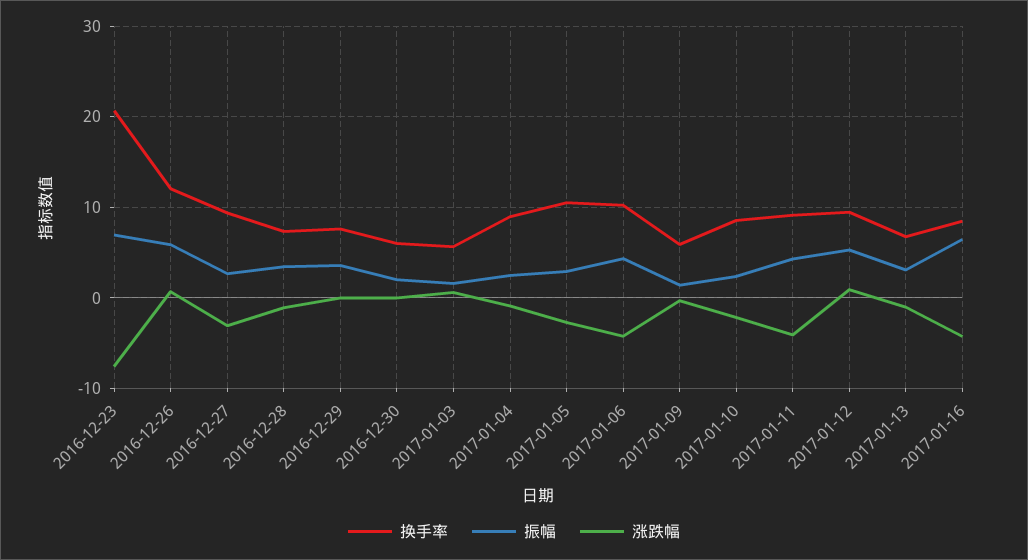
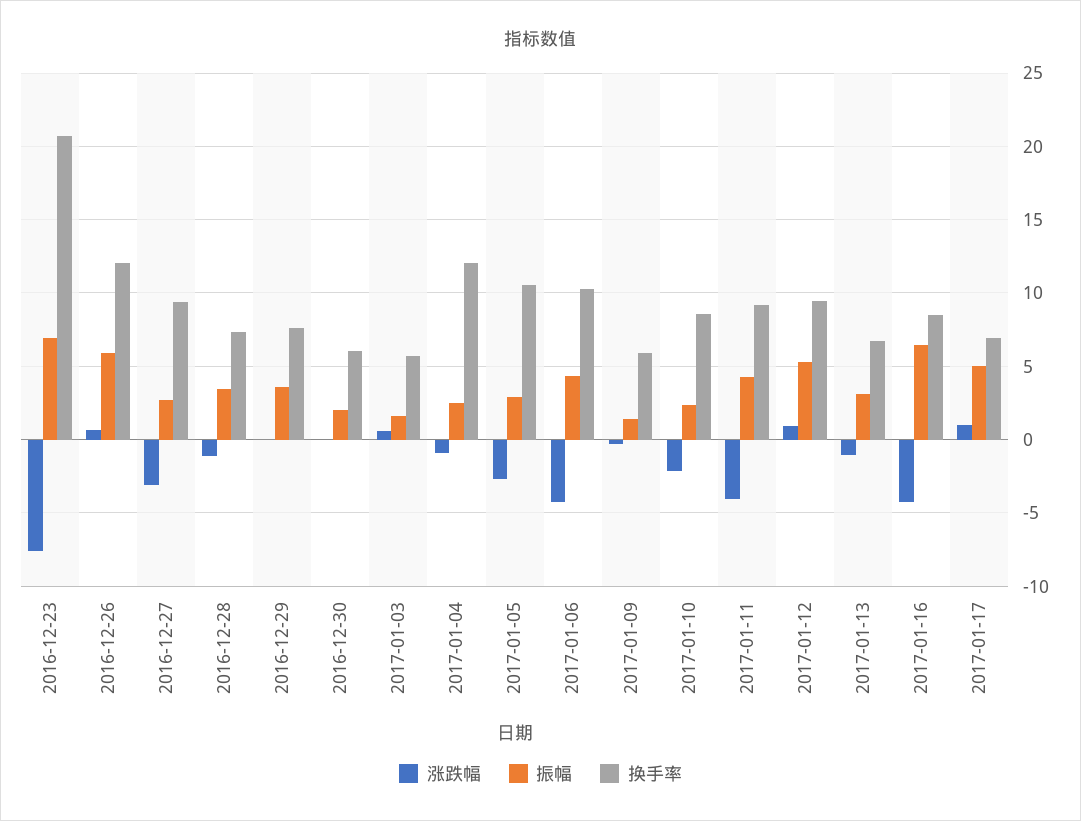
换手率, 2017-01-04: 9 -> 12
涨跌幅, 2017-01-17: none -> 1
振幅, 2017-01-17: none -> 5
换手率, 2017-01-17: none -> 7

